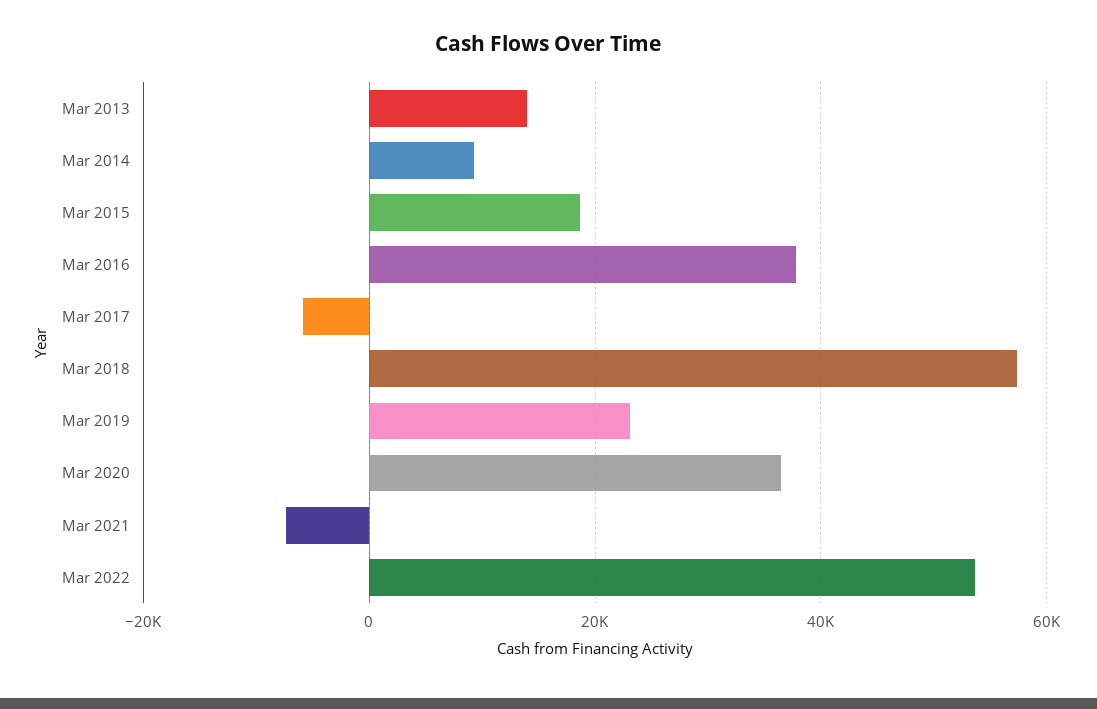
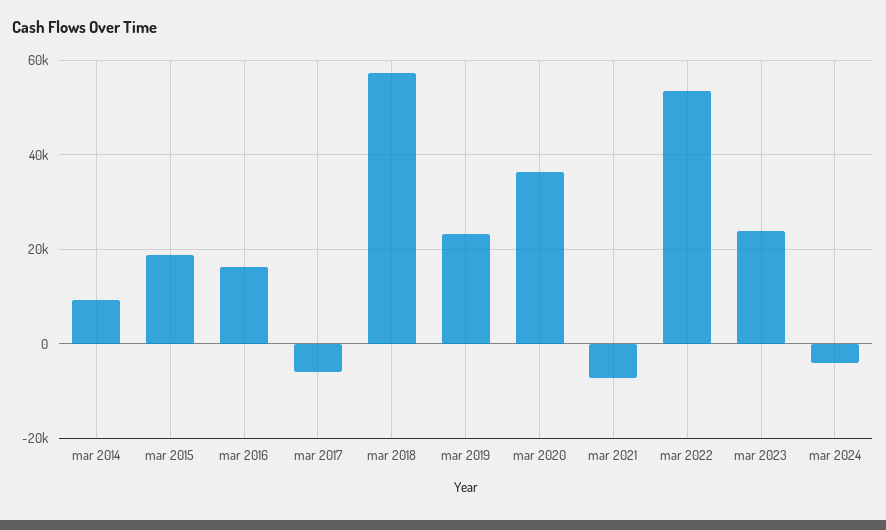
Mar 2013: 14000 -> none
Mar 2016: 38000 -> 16000
mar 2023: none -> 24000
mar 2024: none -> -4000

